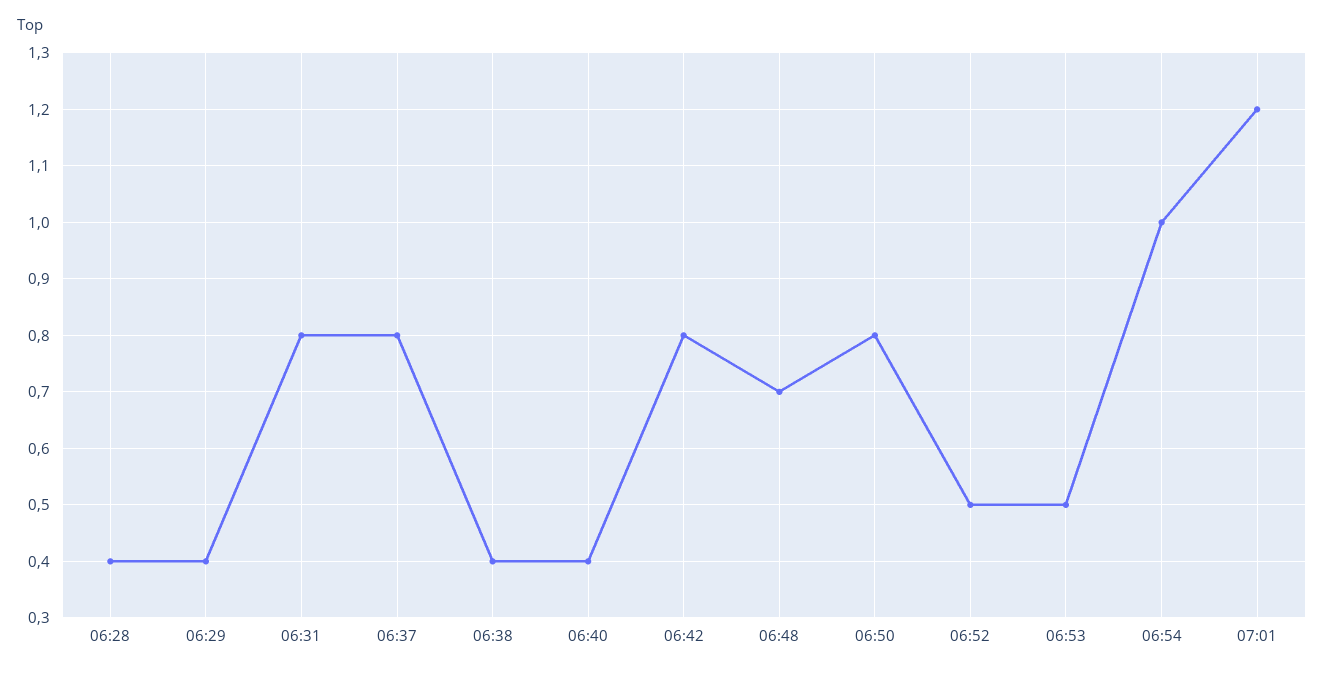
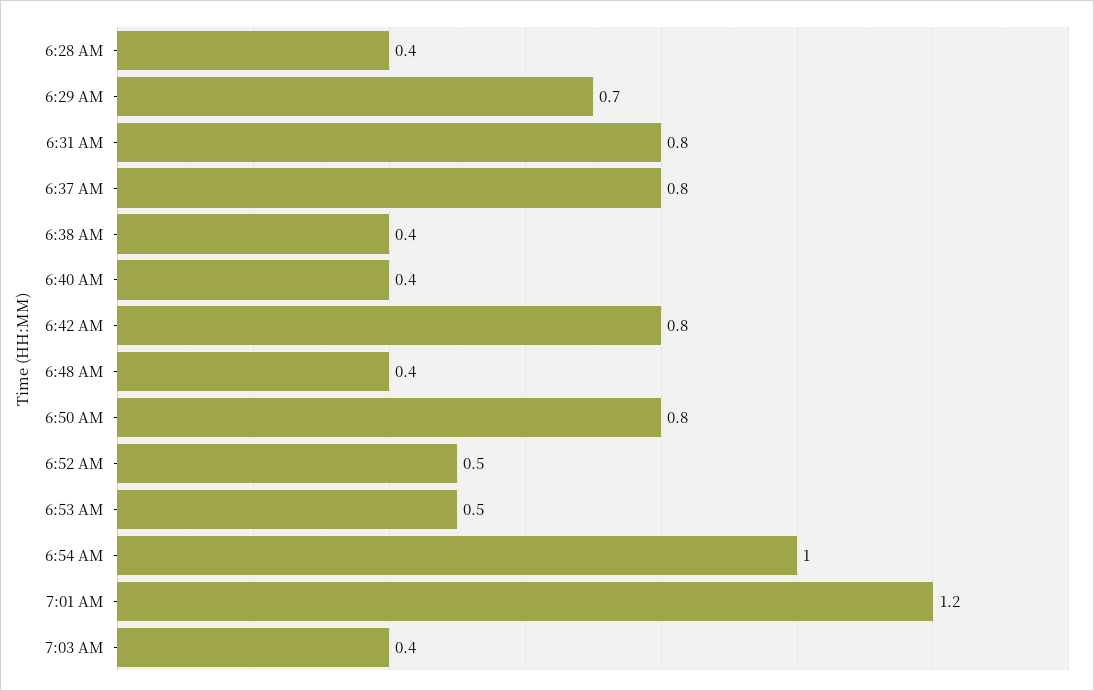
06:29: 0.4 -> 0.7
06:48: 0.7 -> 0.4
7:03 AM: none -> 0.4

